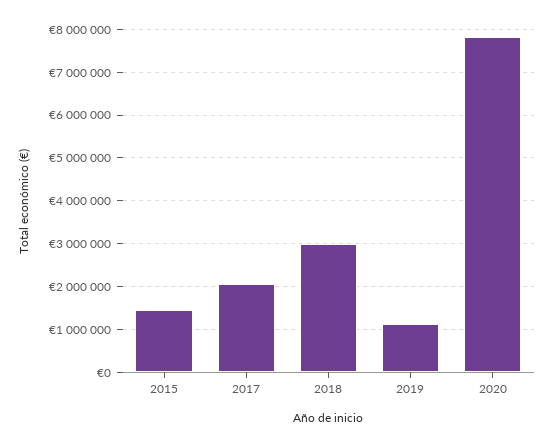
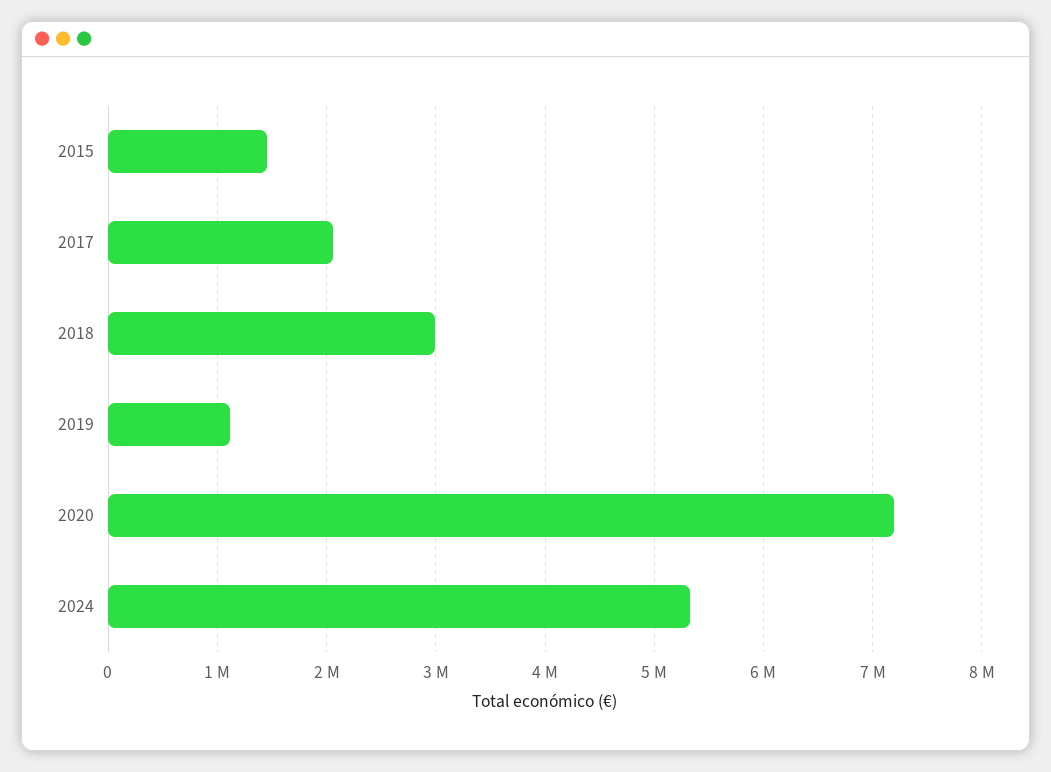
2020: 7800000 -> 7200000
2024: none -> 5300000

